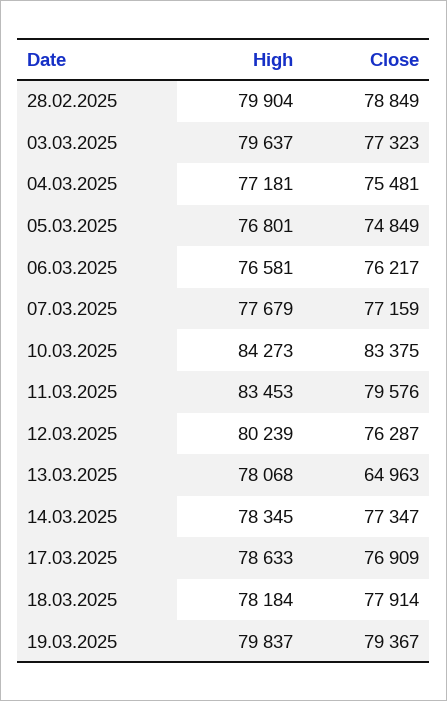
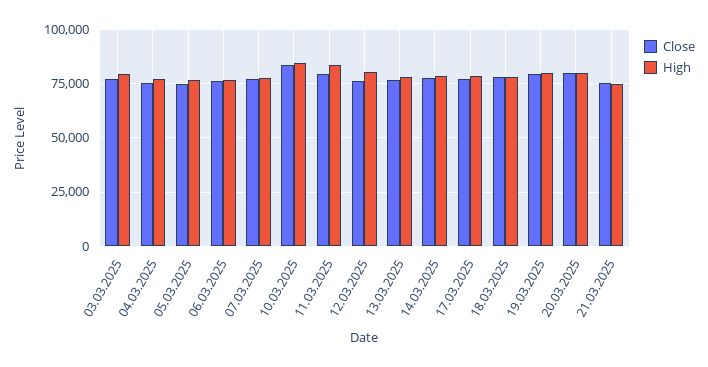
High, 28.02.2025: 79904 -> none
Close, 28.02.2025: 78849 -> none
Close, 13.03.2025: 64963 -> 75000
Close, 20.03.2025: none -> 80000
High, 20.03.2025: none -> 80000
Close, 21.03.2025: none -> 75000
High, 21.03.2025: none -> 75000

